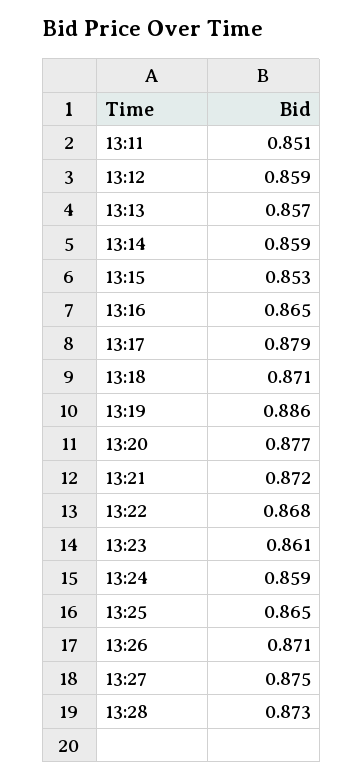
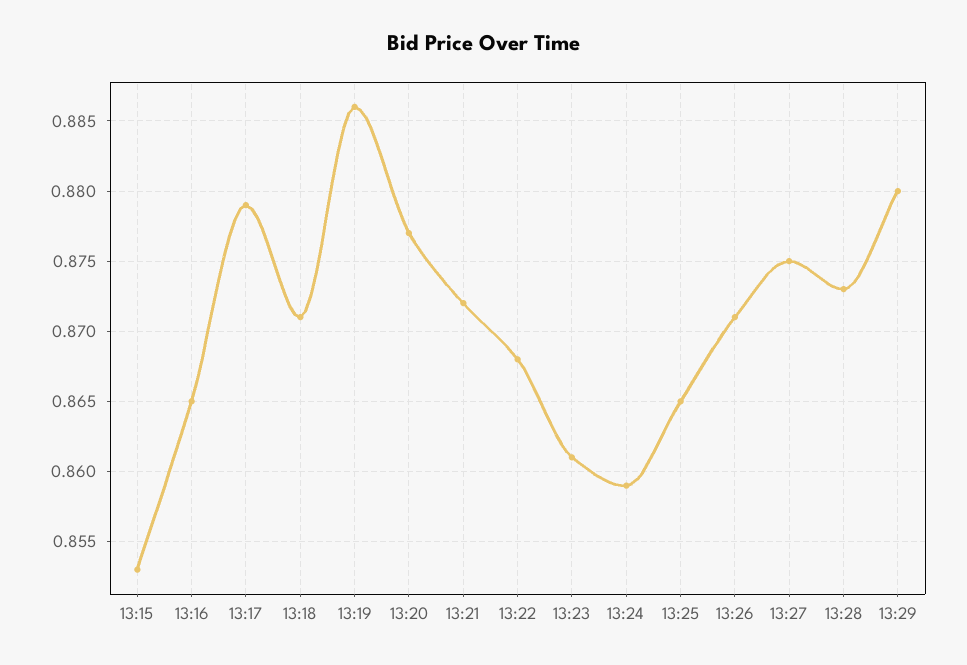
13:11: 0.851 -> none
13:12: 0.859 -> none
13:13: 0.857 -> none
13:14: 0.859 -> none
13:29: none -> 0.88

